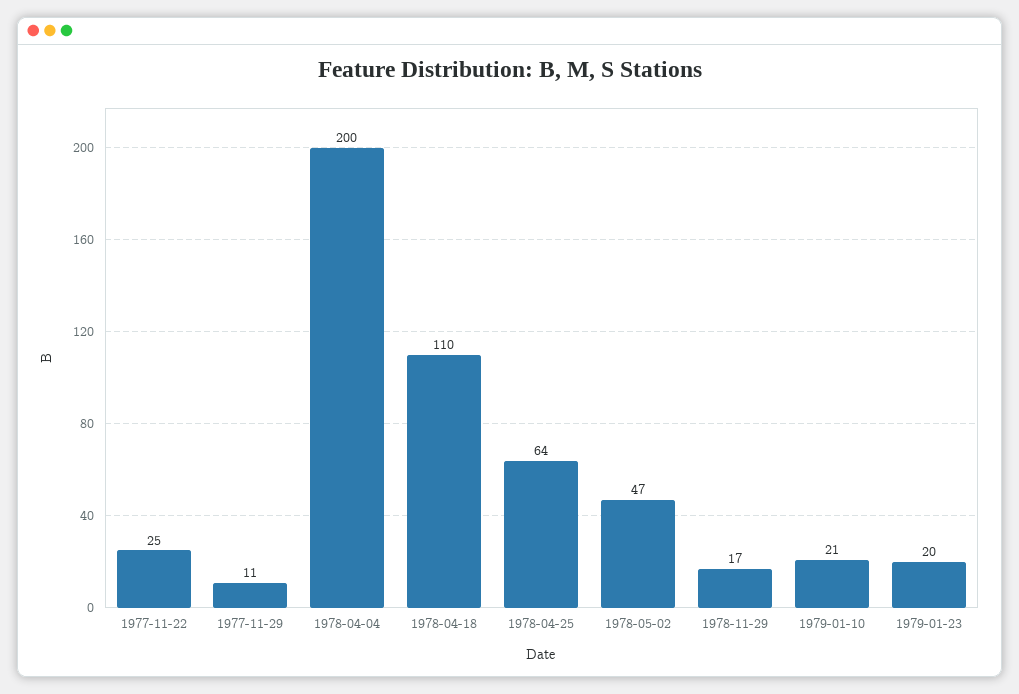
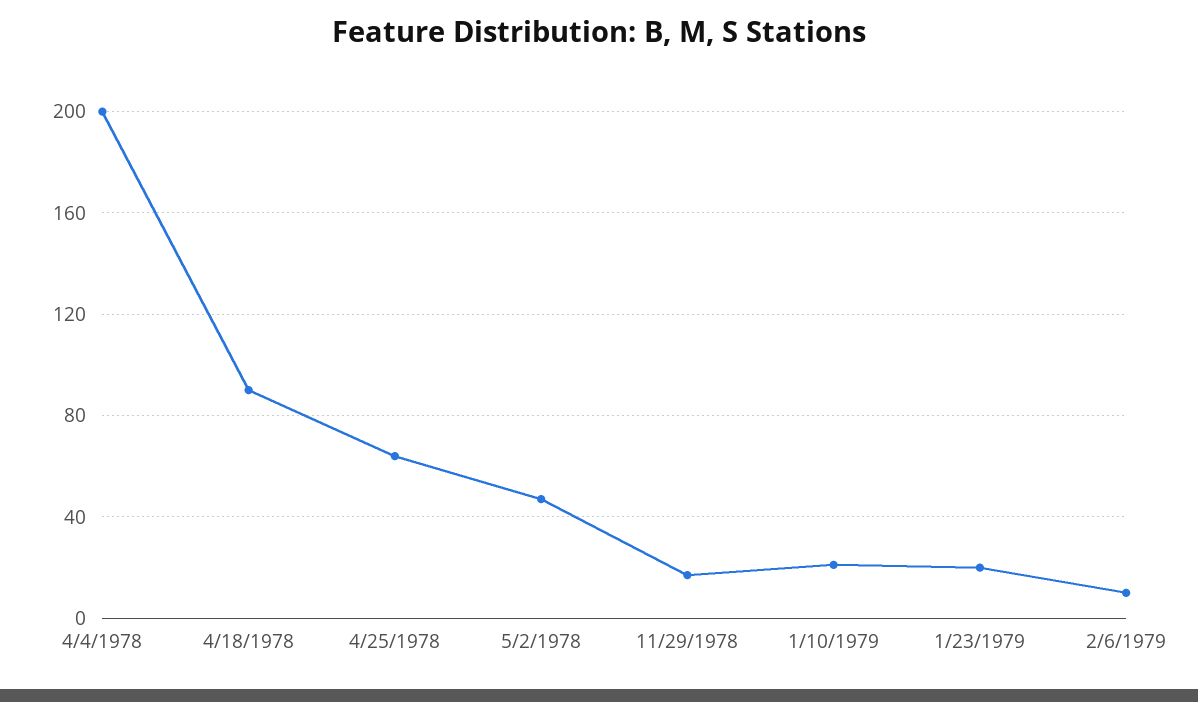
1977-11-22: 25 -> none
1977-11-29: 11 -> none
1978-04-18: 110 -> 90
2/6/1979: none -> 10

